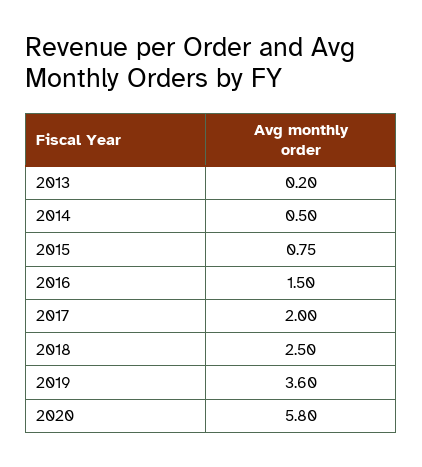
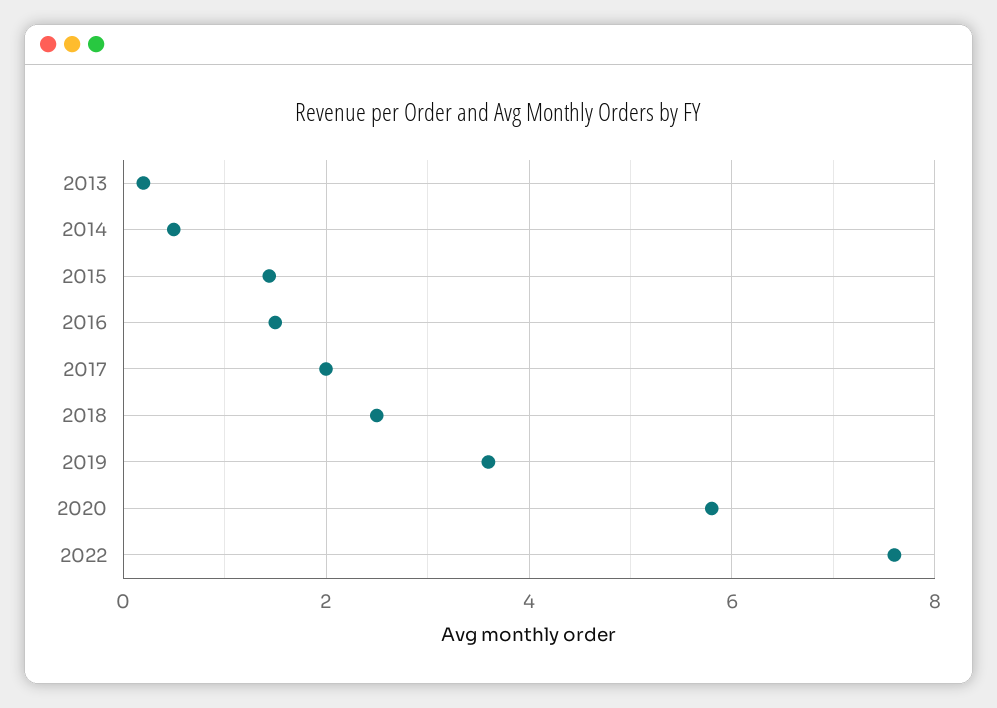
2015: 0.75 -> 1.4
2022: none -> 7.6

